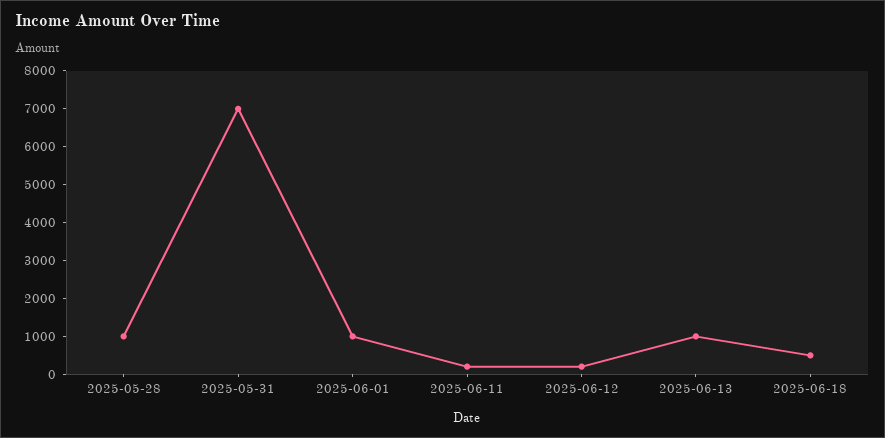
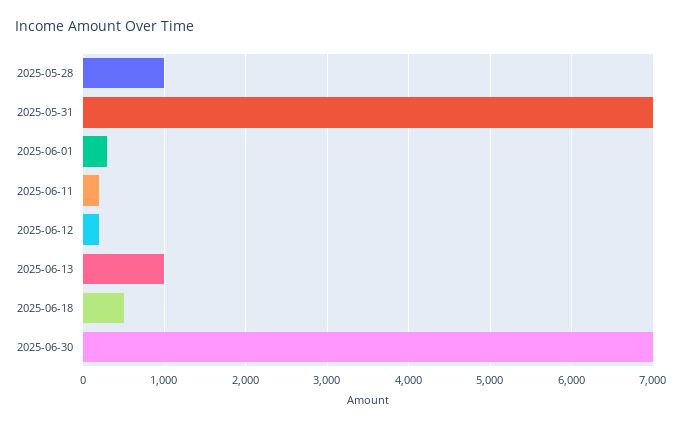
2025-06-01: 1000 -> 300
2025-06-30: none -> 7000

